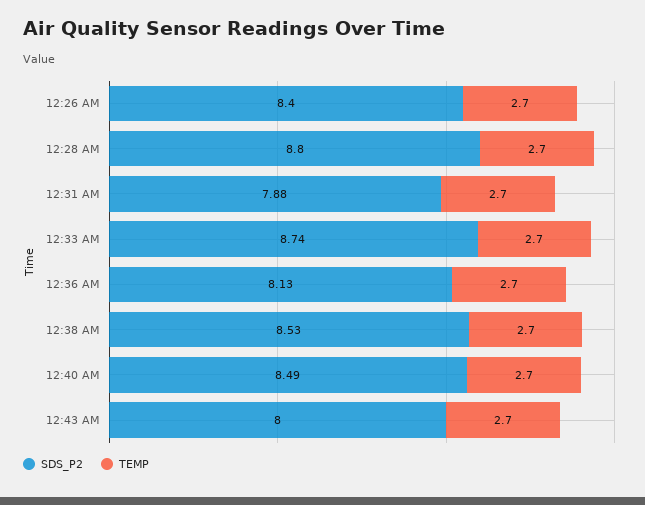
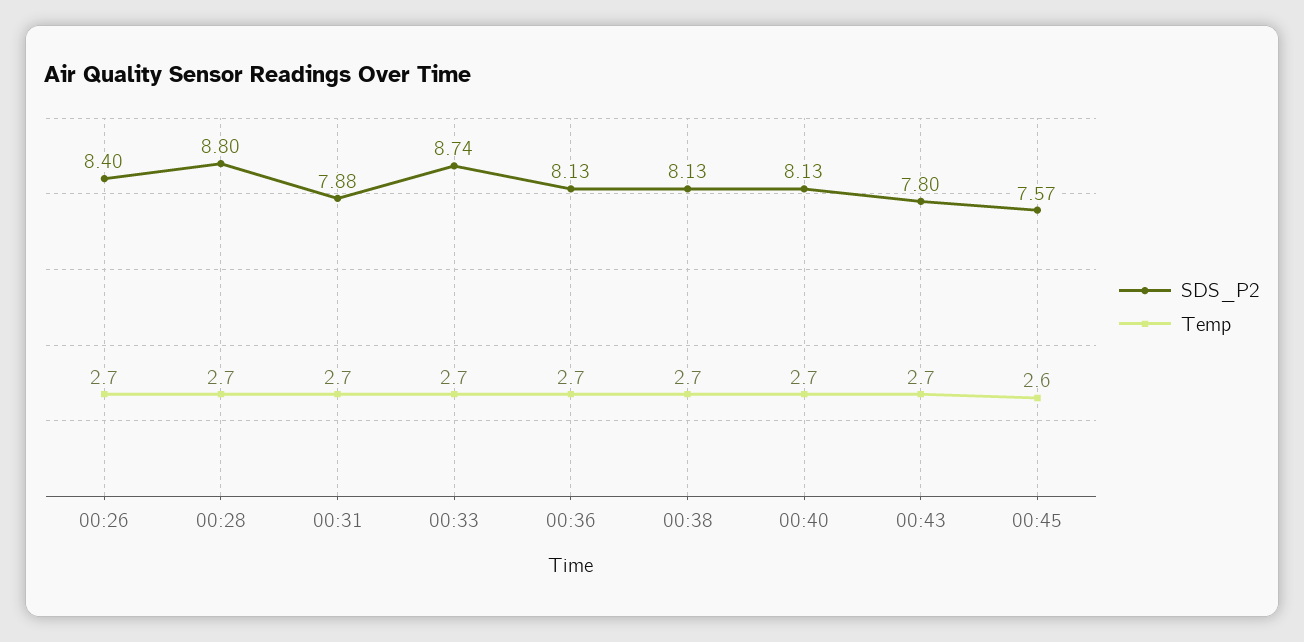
SDS_P2, 12:38 AM: 8.53 -> 8.13
SDS_P2, 12:40 AM: 8.49 -> 8.13
SDS_P2, 12:43 AM: 8 -> 7.8
SDS_P2, 00:45: none -> 7.57
TEMP, 00:45: none -> 2.6

